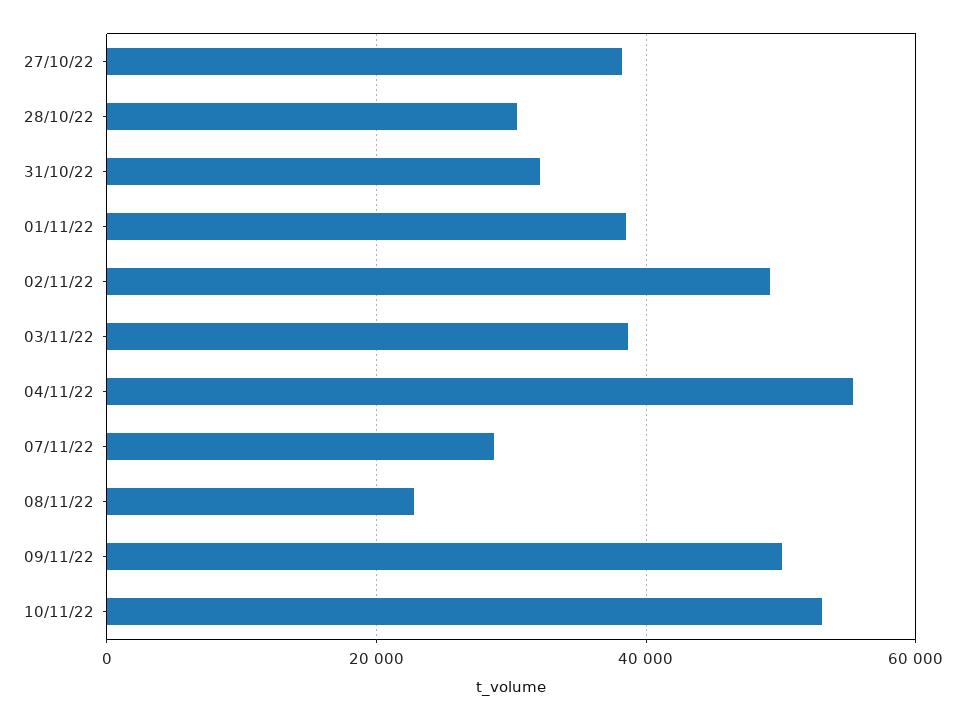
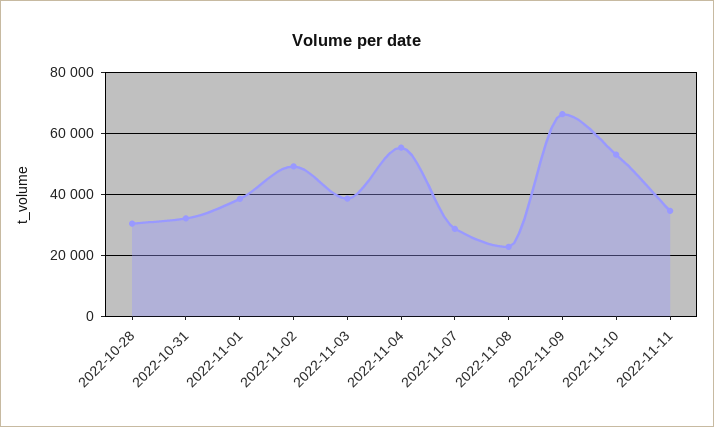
27/10/22: 38000 -> none
09/11/22: 50000 -> 66000
2022-11-11: none -> 34000

